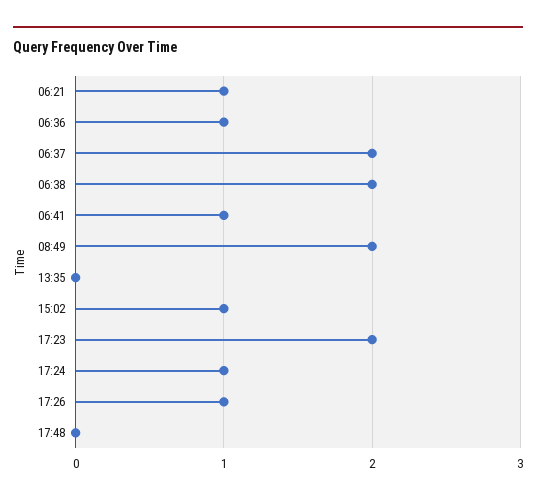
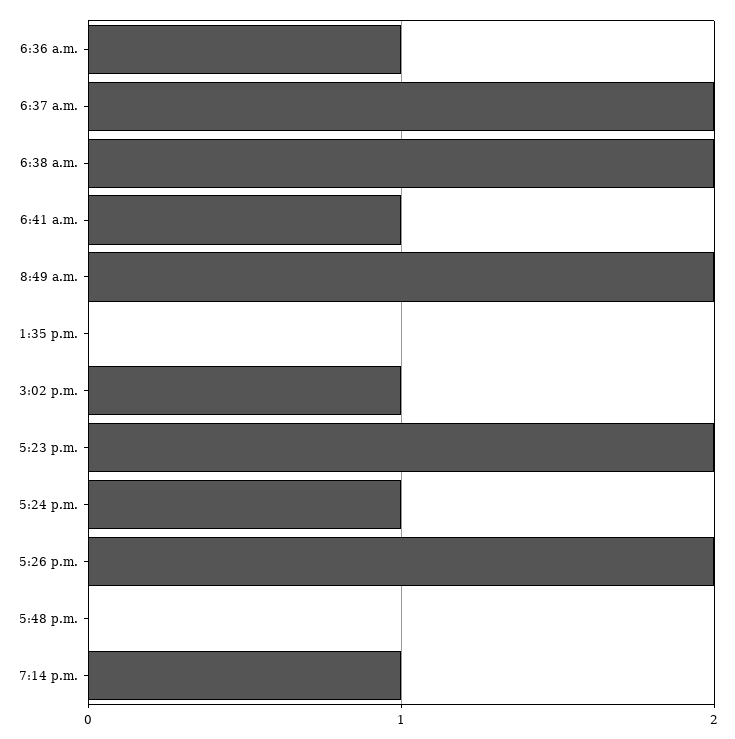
06:21: 1 -> none
17:26: 1 -> 2
7:14 p.m.: none -> 1

